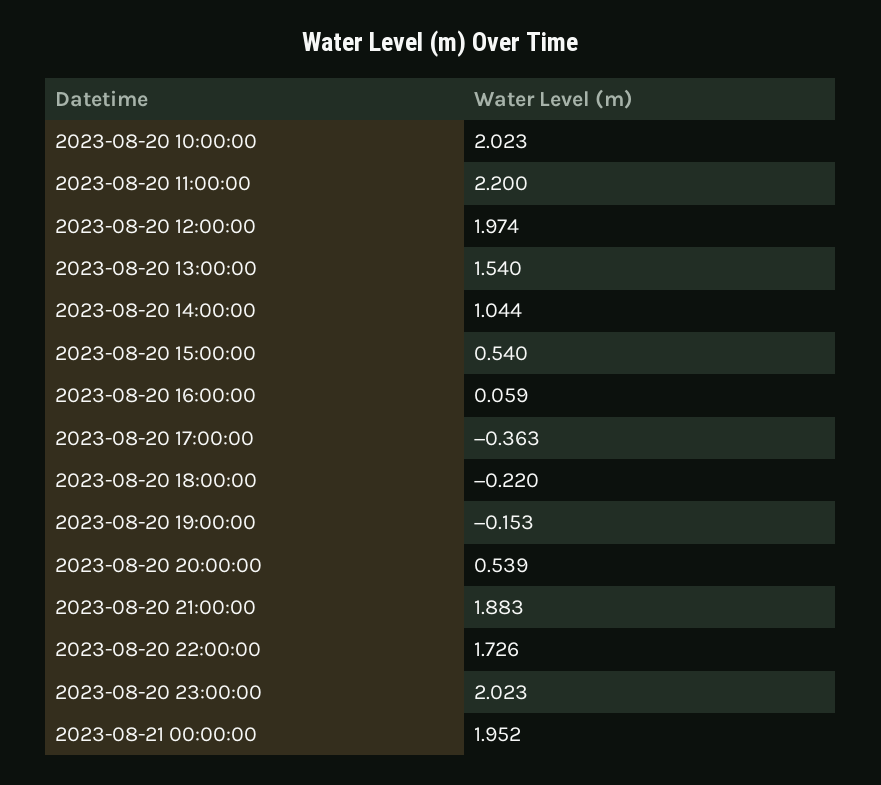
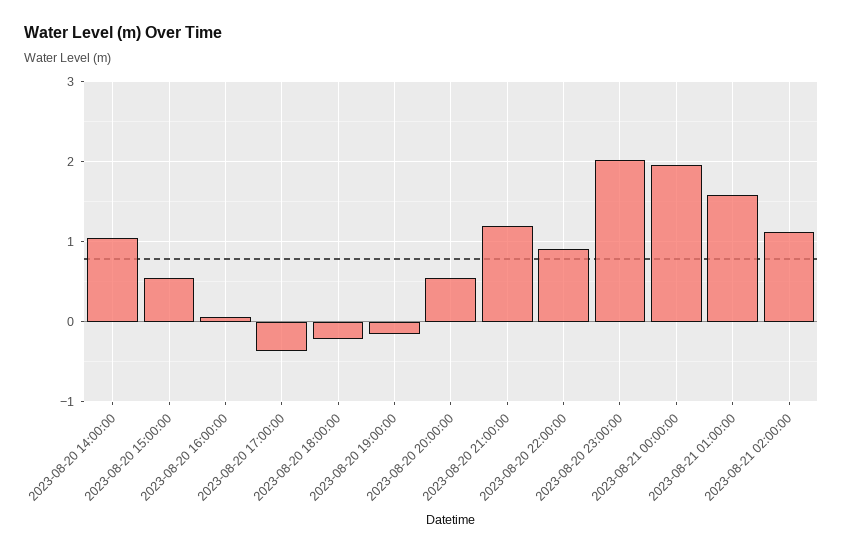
2023-08-20 10:00:00: 2.023 -> none
2023-08-20 11:00:00: 2.2 -> none
2023-08-20 12:00:00: 1.974 -> none
2023-08-20 13:00:00: 1.54 -> none
2023-08-20 21:00:00: 1.883 -> 1.2
2023-08-20 22:00:00: 1.726 -> 0.9
2023-08-21 01:00:00: none -> 1.6
2023-08-21 02:00:00: none -> 1.1

